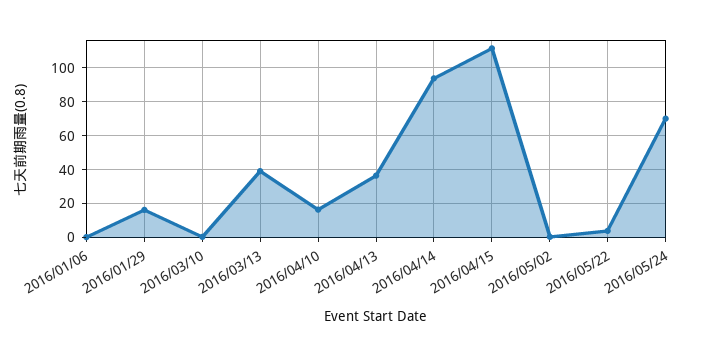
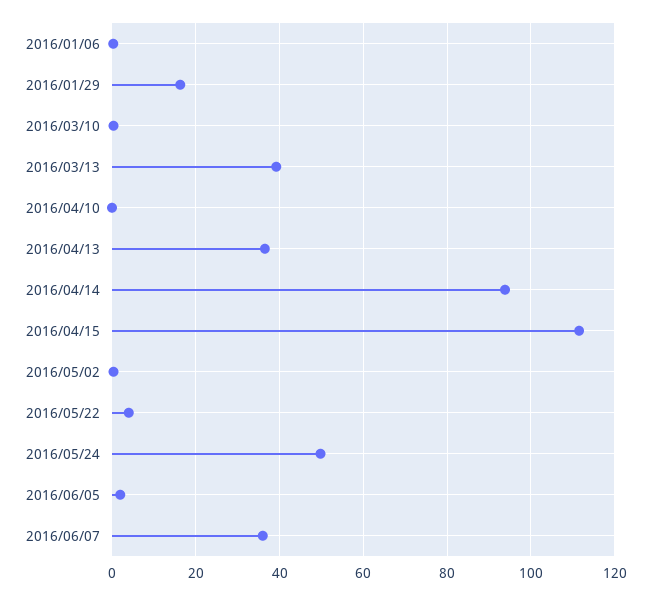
2016/04/10: 15 -> 0
2016/05/24: 70 -> 50
2016/06/05: none -> 2
2016/06/07: none -> 36

